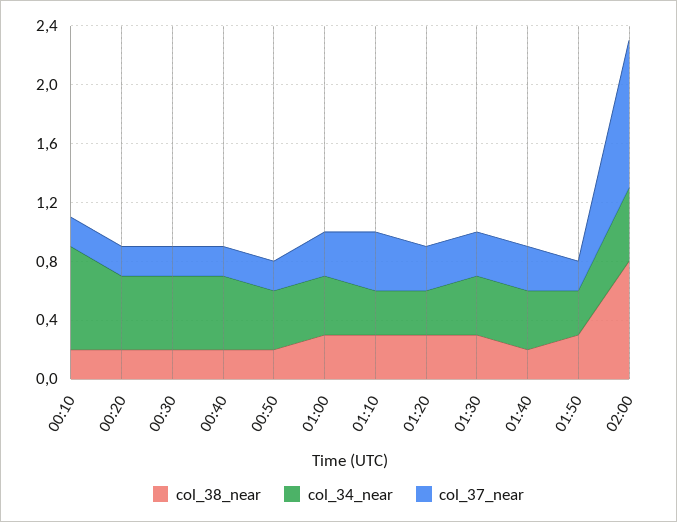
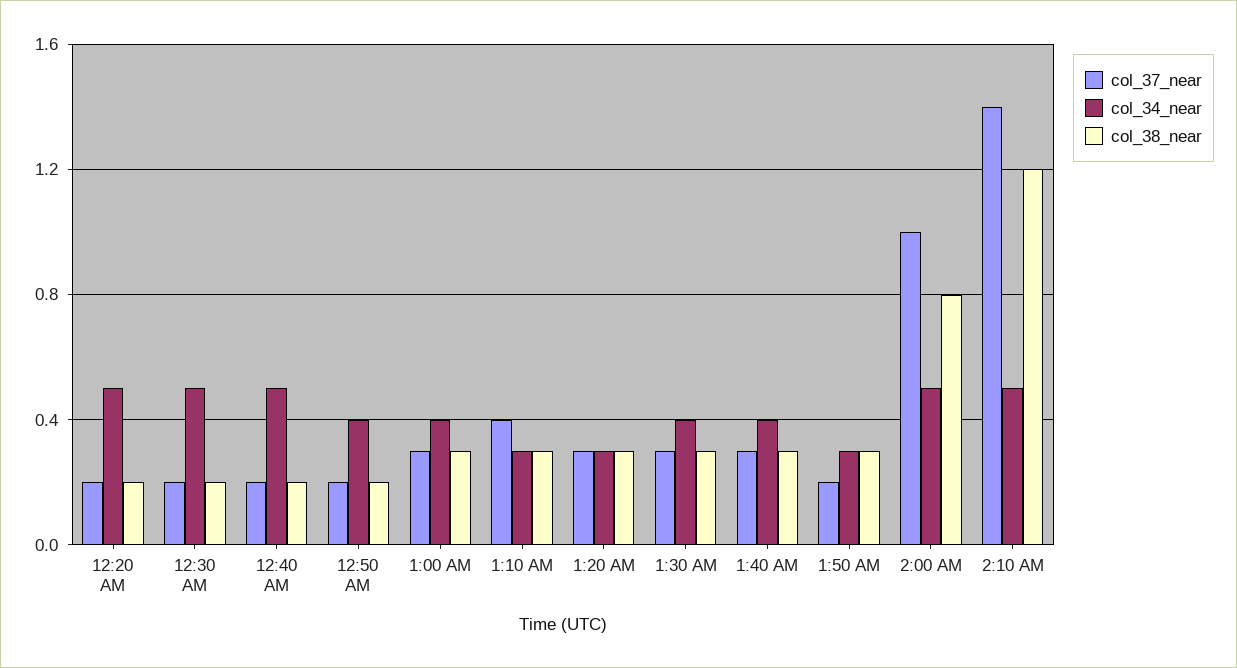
col_38_near, 00:10: 0.2 -> none
col_34_near, 00:10: 0.7 -> none
col_37_near, 00:10: 0.2 -> none
col_38_near, 01:40: 0.2 -> 0.3
col_37_near, 2:10 AM: none -> 1.4
col_34_near, 2:10 AM: none -> 0.5
col_38_near, 2:10 AM: none -> 1.2

